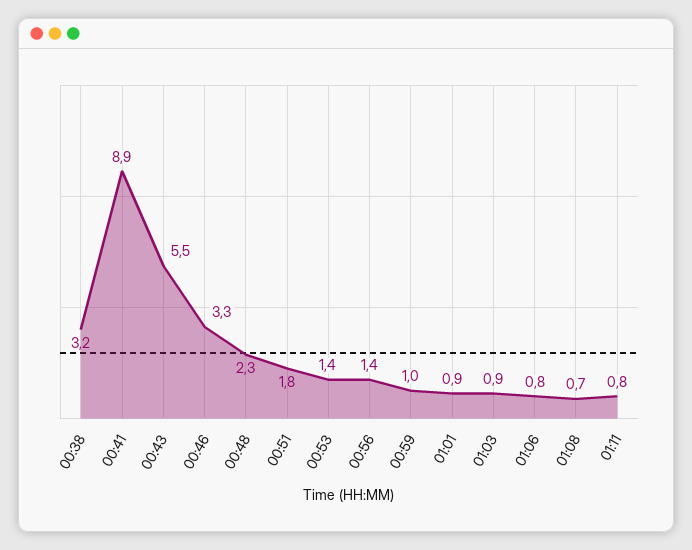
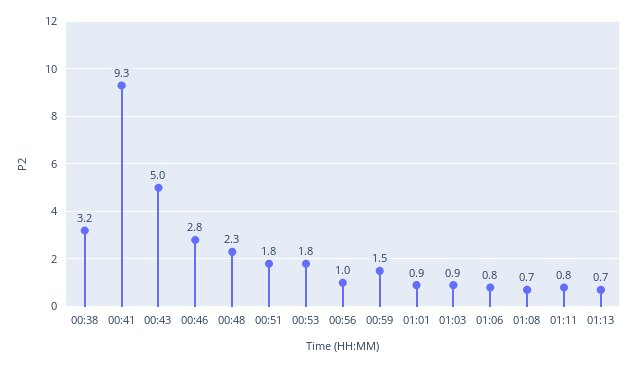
00:41: 8.9 -> 9.3
00:43: 5.5 -> 5
00:46: 3.3 -> 2.8
00:53: 1.4 -> 1.8
00:56: 1.4 -> 1
00:59: 1 -> 1.5
01:13: none -> 0.7

